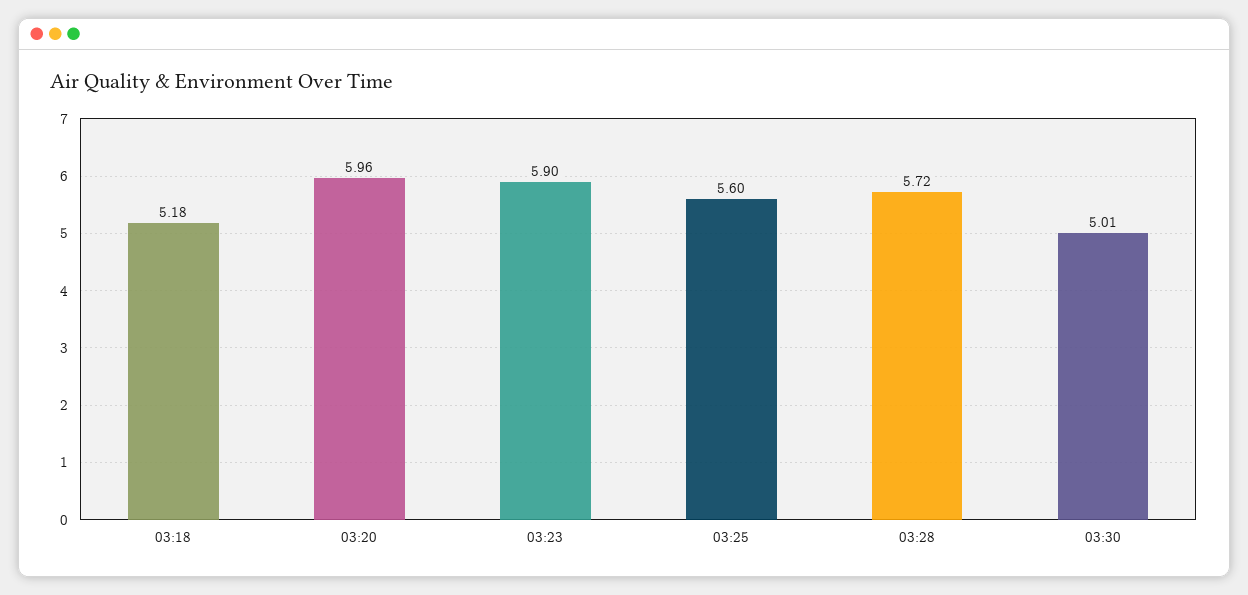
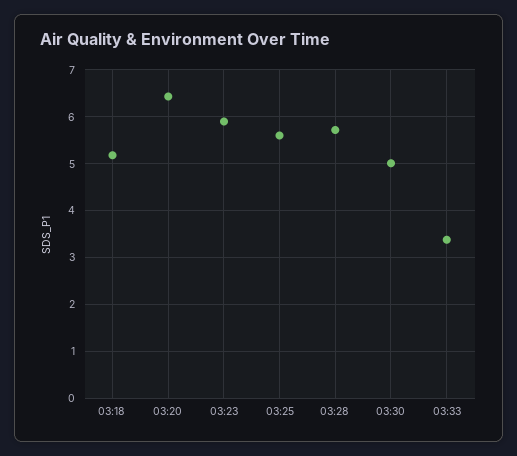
03:20: 5.96 -> 6.4
03:33: none -> 3.4

